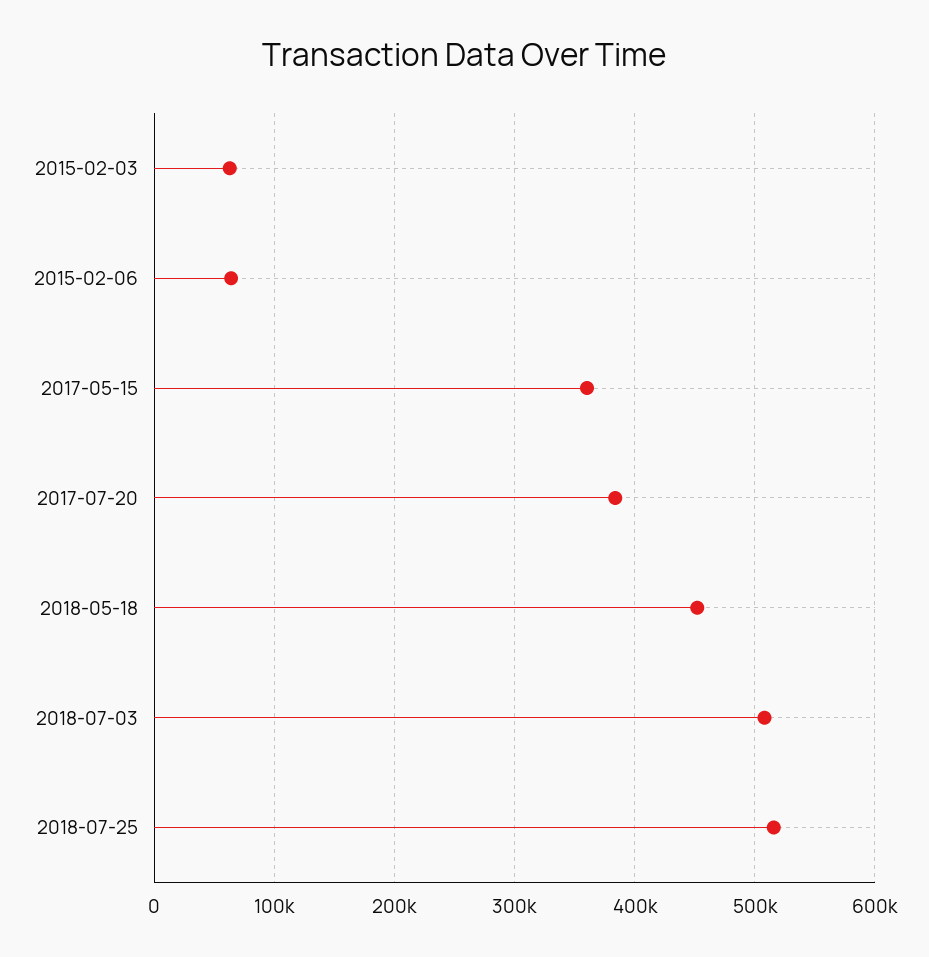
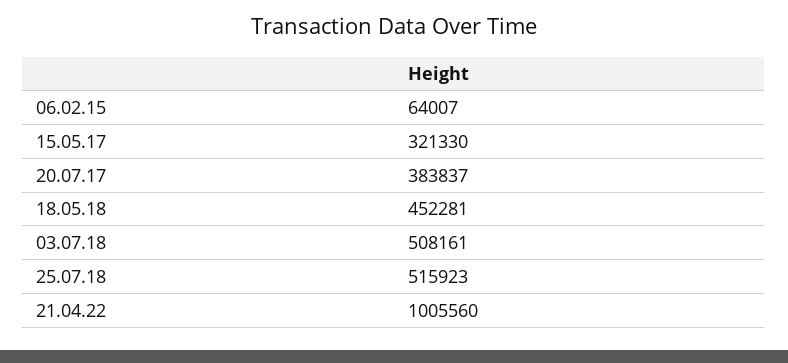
2015-02-03: 60000 -> none
2017-05-15: 360000 -> 321330
21.04.22: none -> 1005560

